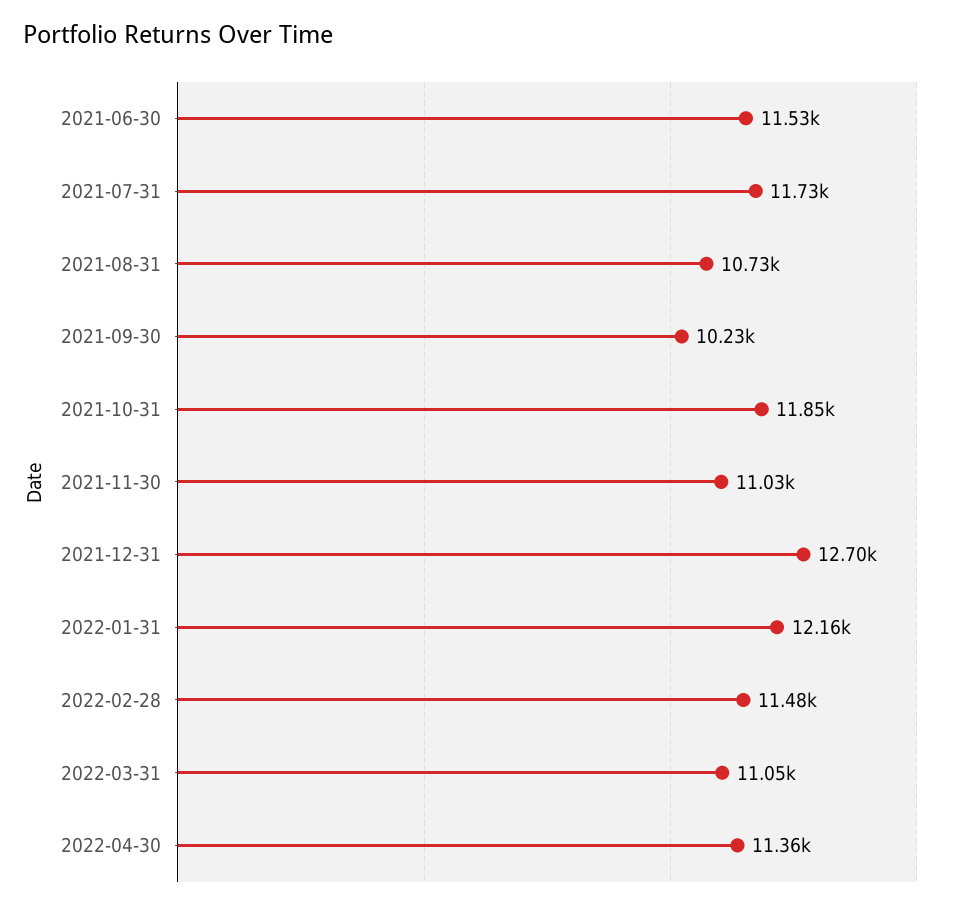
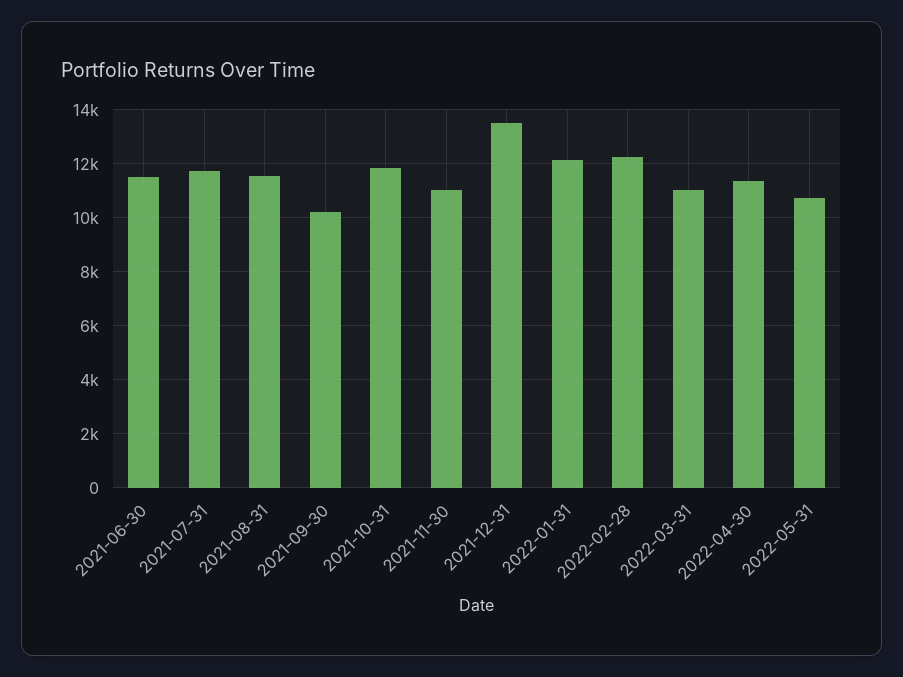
2021-08-31: 10730 -> 11500
2021-12-31: 12700 -> 13500
2022-02-28: 11480 -> 12250
2022-05-31: none -> 10750

